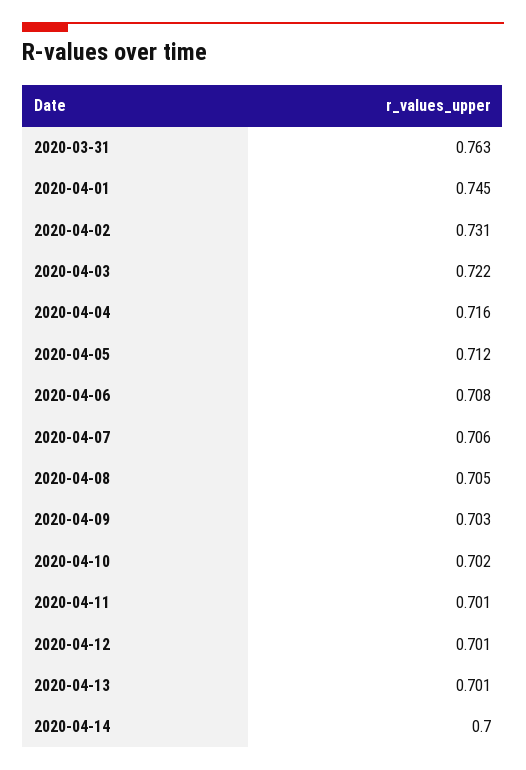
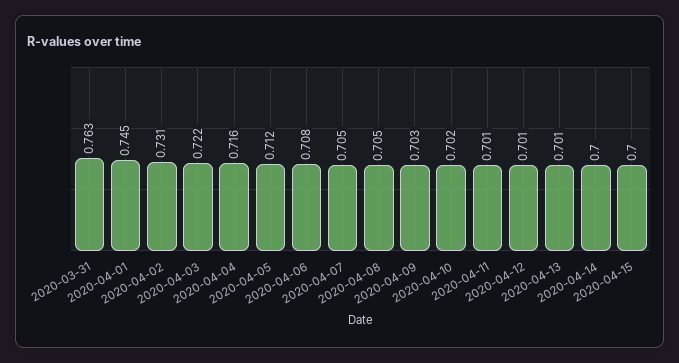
2020-04-07: 0.706 -> 0.705
2020-04-15: none -> 0.7

